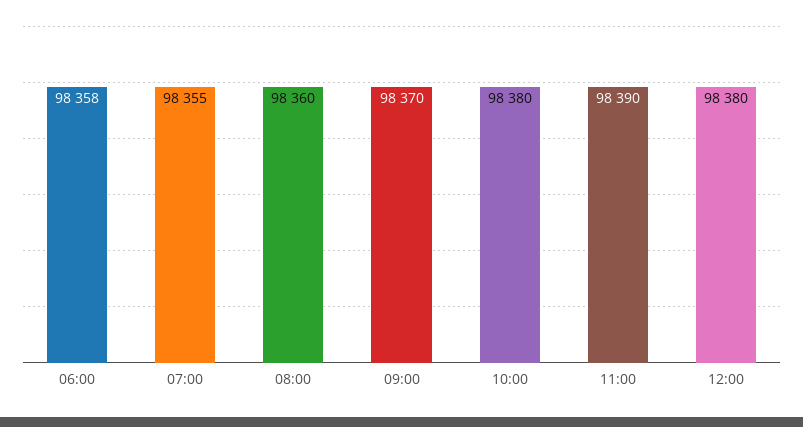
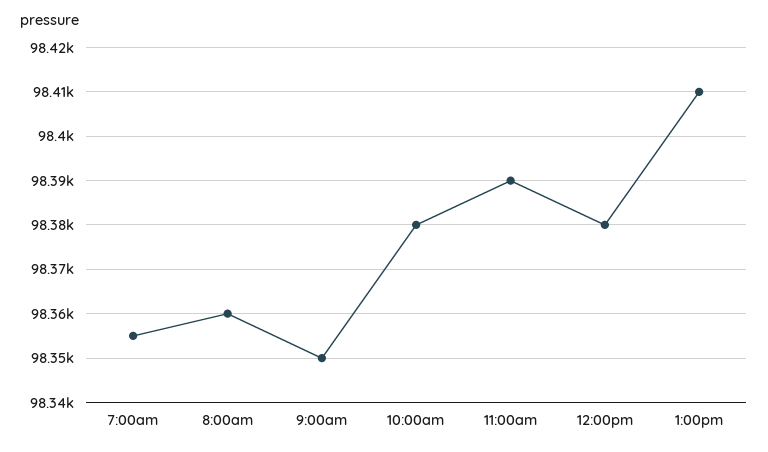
06:00: 98358 -> none
09:00: 98370 -> 98350
1:00pm: none -> 98410

